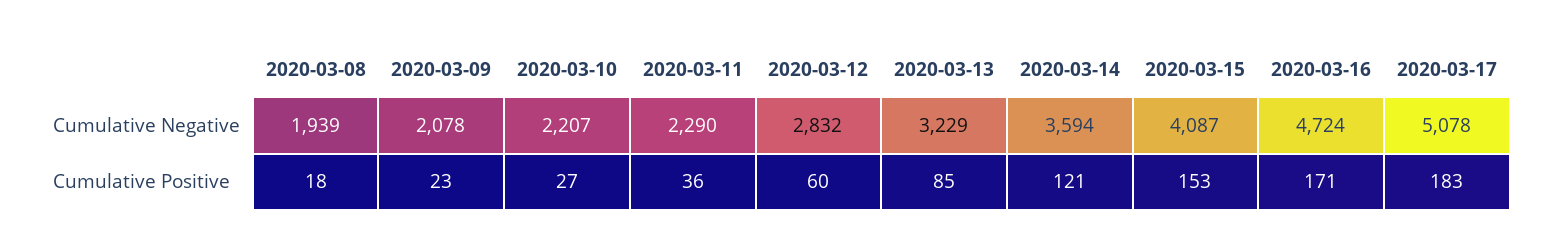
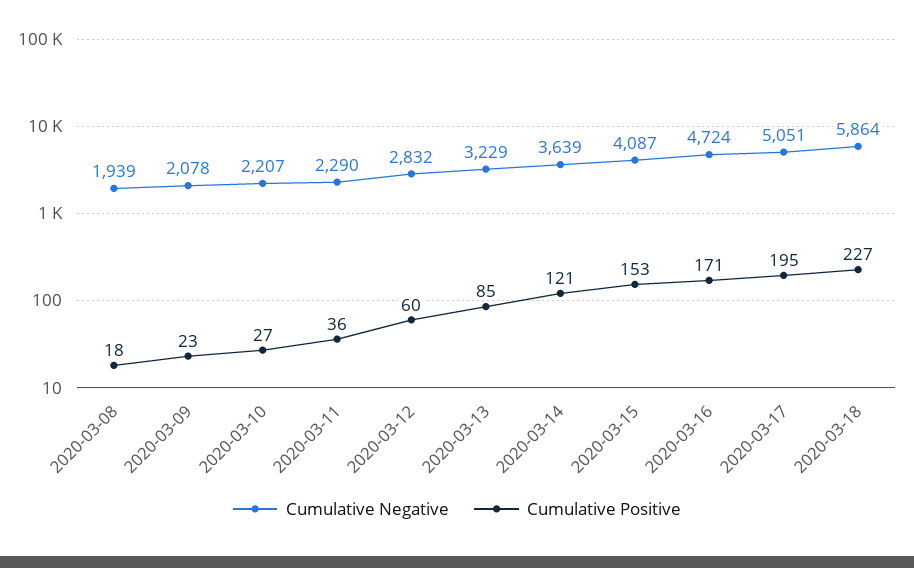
Cumulative Negative, 2020-03-14: 3594 -> 3639
Cumulative Negative, 2020-03-17: 5078 -> 5051
Cumulative Positive, 2020-03-17: 183 -> 195
Cumulative Negative, 2020-03-18: none -> 5864
Cumulative Positive, 2020-03-18: none -> 227

